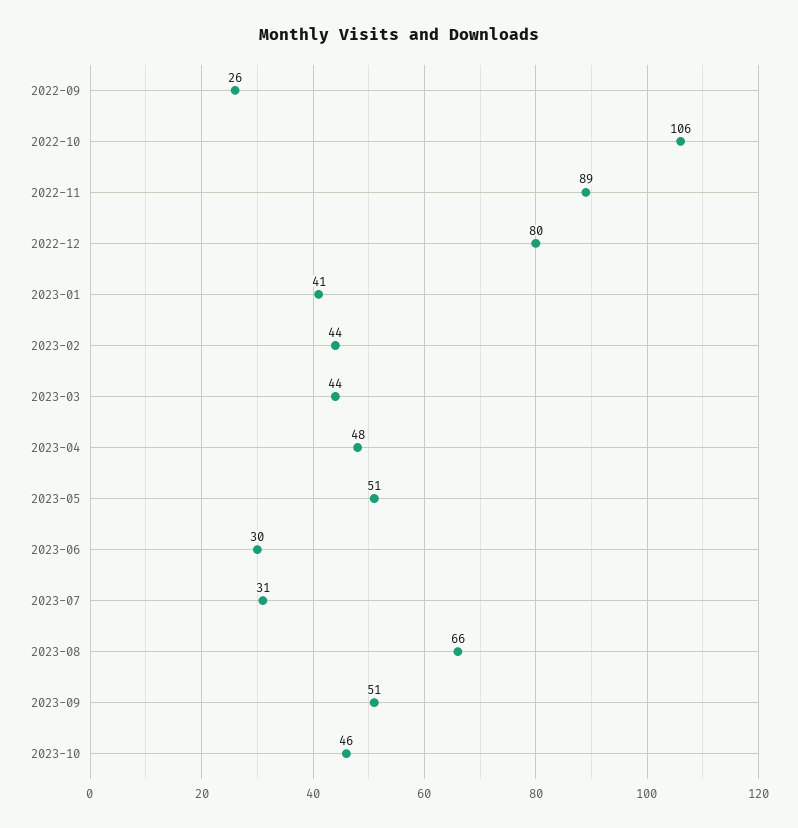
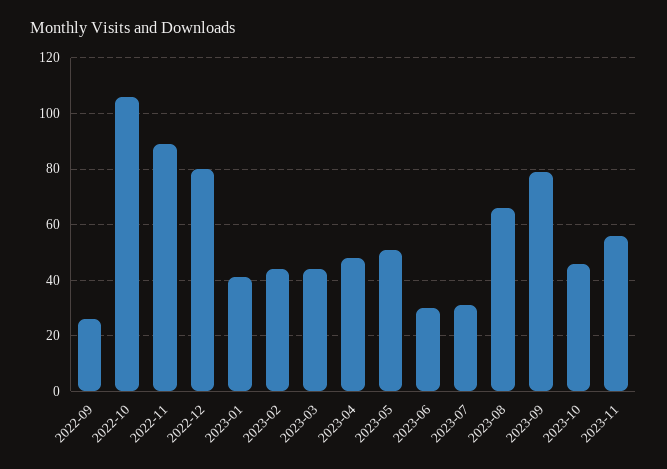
2023-09: 51 -> 80
2023-11: none -> 55

